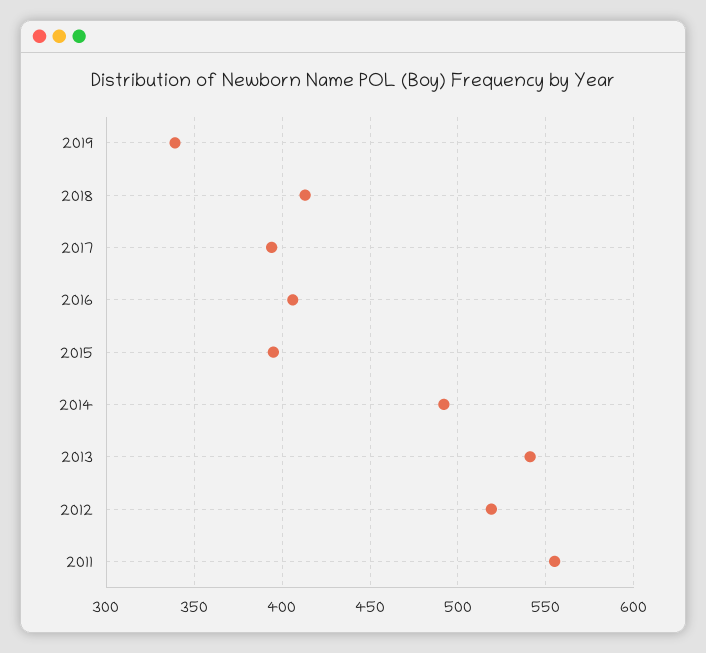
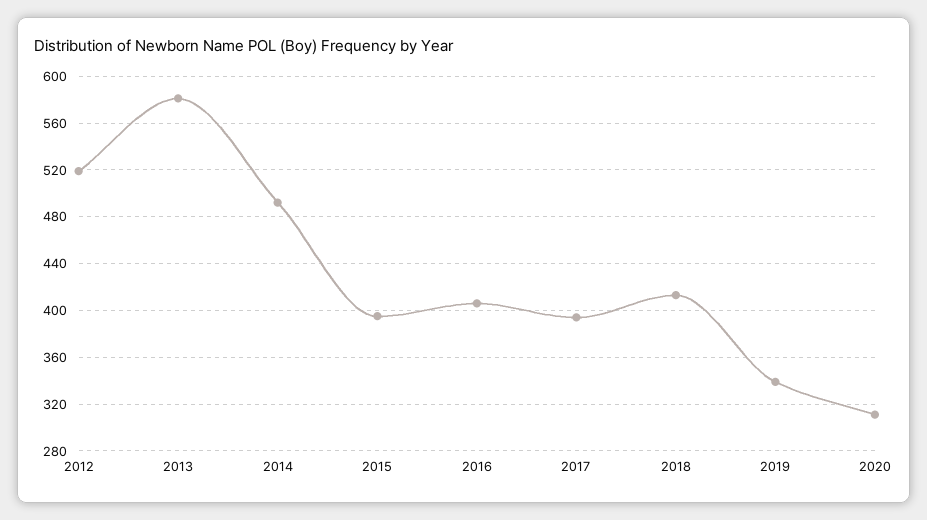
2013: 540 -> 580
2011: 555 -> none
2020: none -> 310

